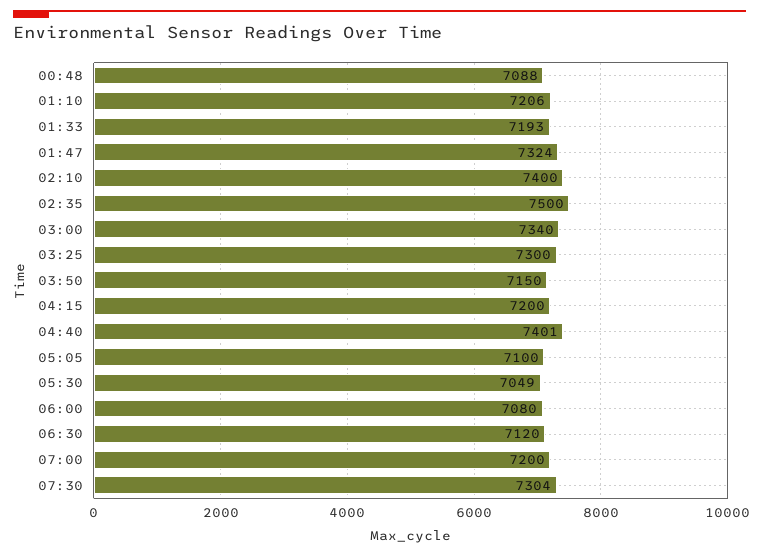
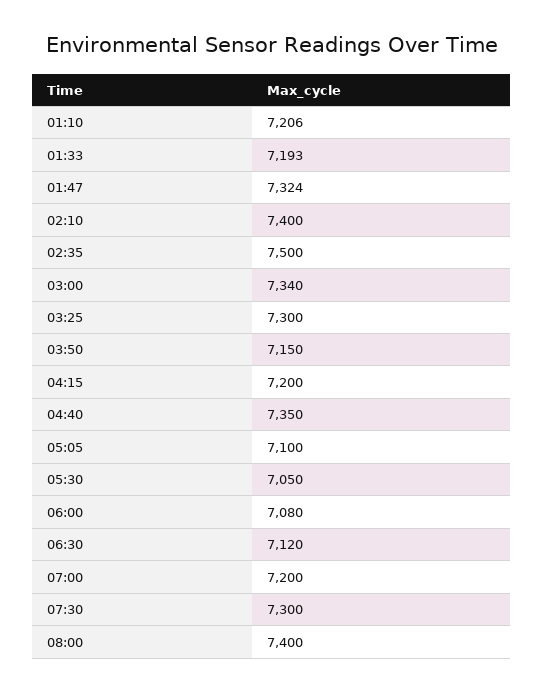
00:48: 7088 -> none
04:40: 7401 -> 7350
05:30: 7049 -> 7050
07:30: 7304 -> 7300
08:00: none -> 7400

